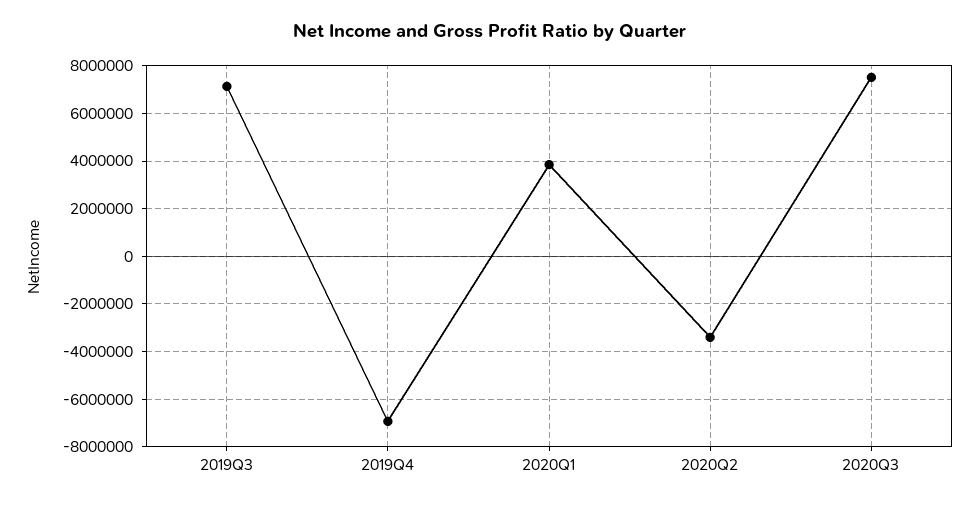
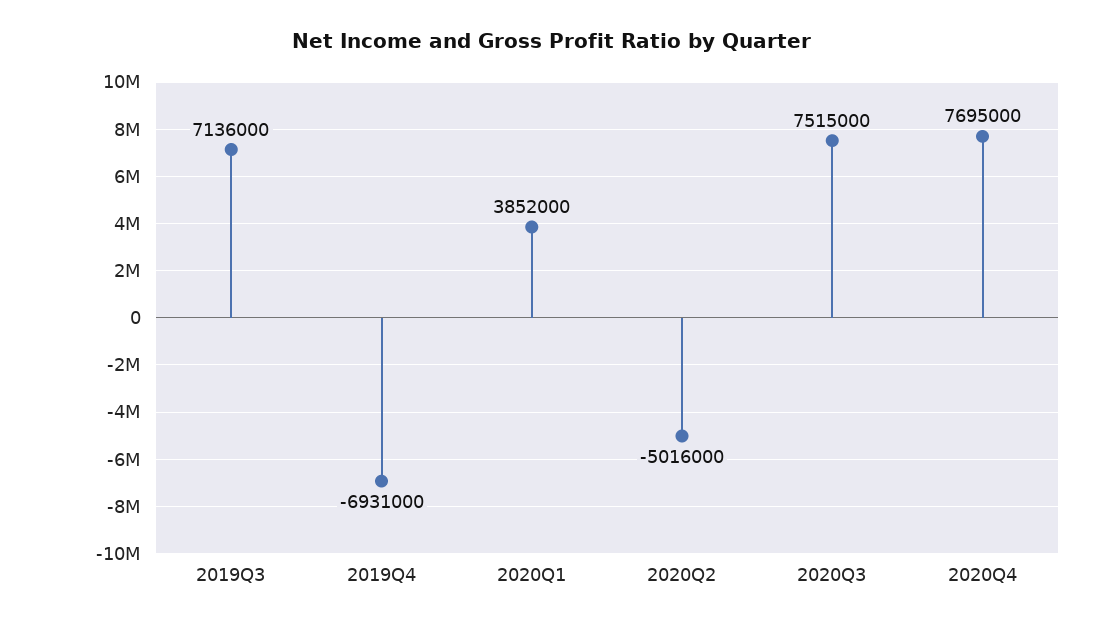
2020Q2: -3500000 -> -5016000
2020Q4: none -> 7695000

